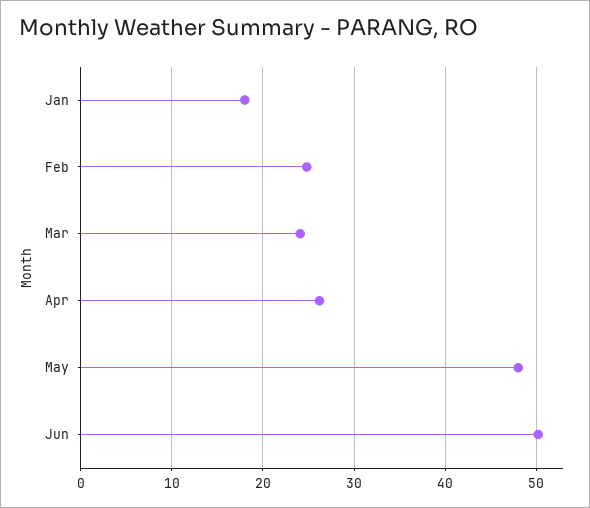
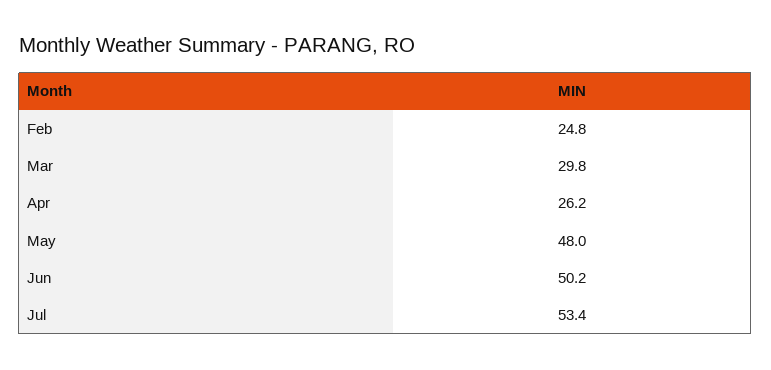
Jan: 18 -> none
Mar: 24 -> 29.8
Jul: none -> 53.4

